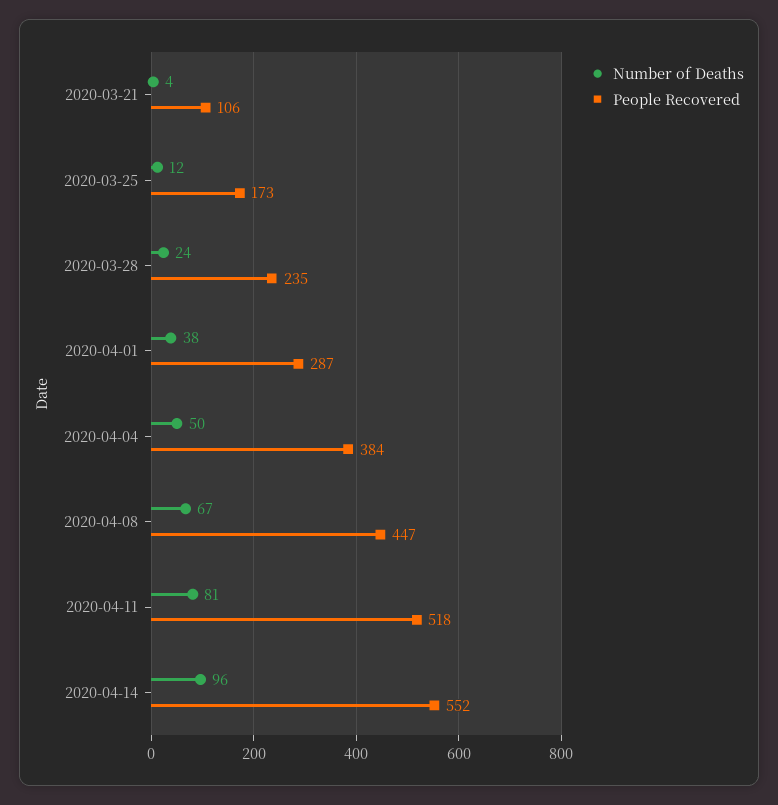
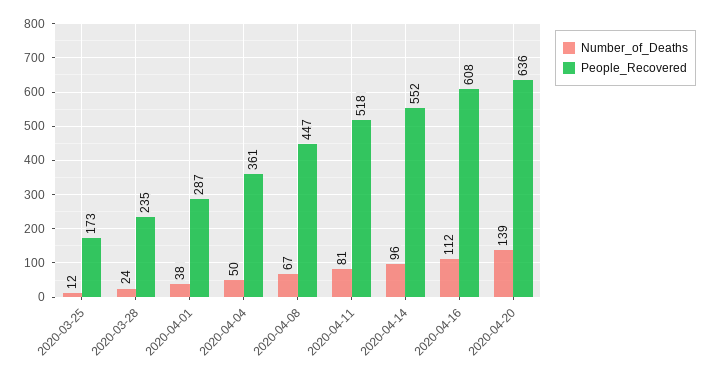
Number of Deaths, 2020-03-21: 4 -> none
People Recovered, 2020-03-21: 106 -> none
People Recovered, 2020-04-04: 384 -> 361
Number of Deaths, 2020-04-16: none -> 112
People Recovered, 2020-04-16: none -> 608
Number of Deaths, 2020-04-20: none -> 139
People Recovered, 2020-04-20: none -> 636

